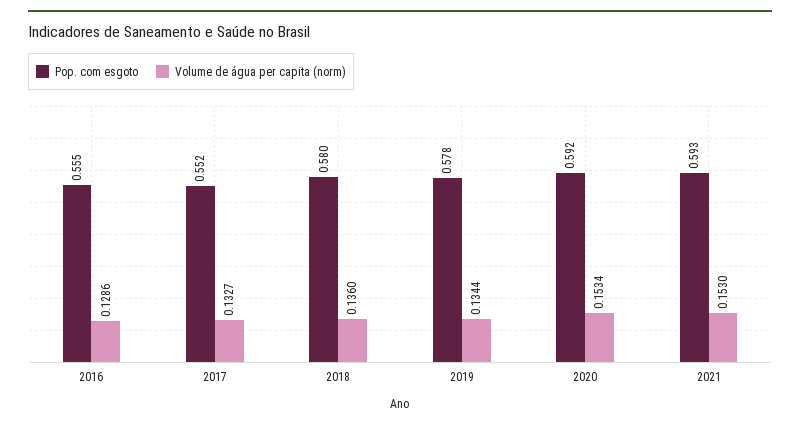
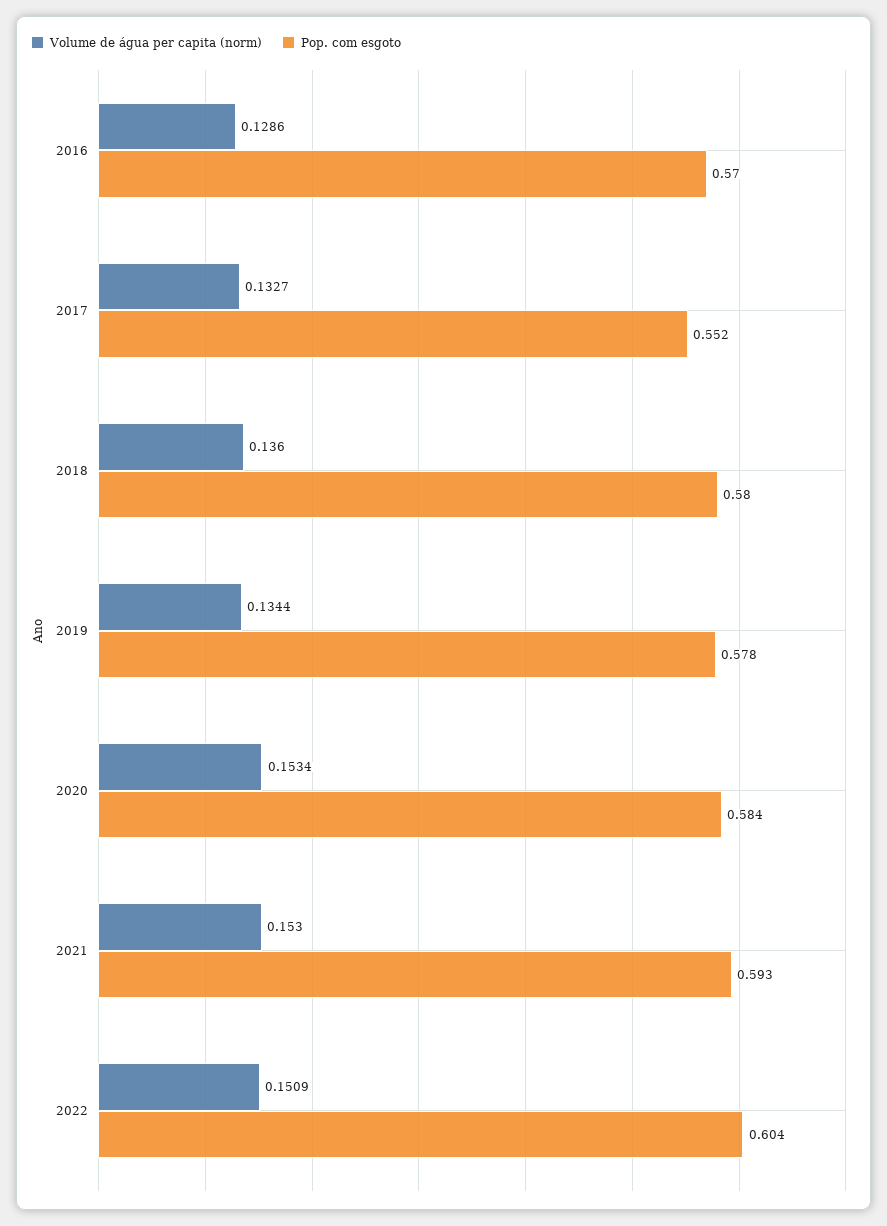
Pop. com esgoto, 2016: 0.555 -> 0.57
Pop. com esgoto, 2020: 0.592 -> 0.584
Volume de água per capita (norm), 2022: none -> 0.1509
Pop. com esgoto, 2022: none -> 0.604

